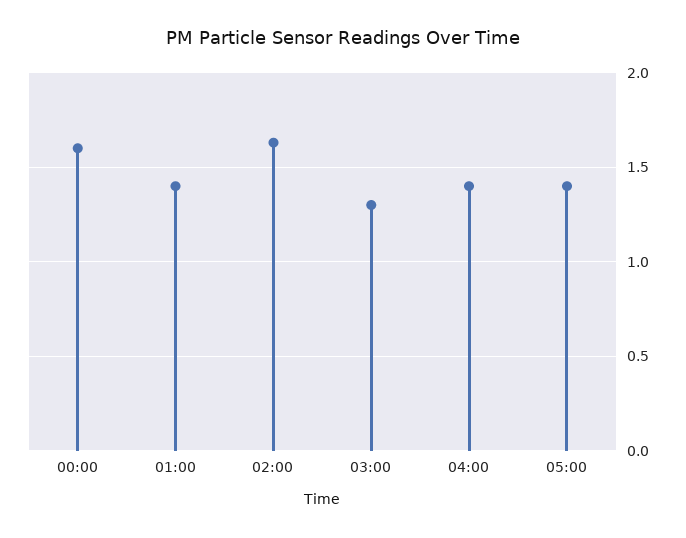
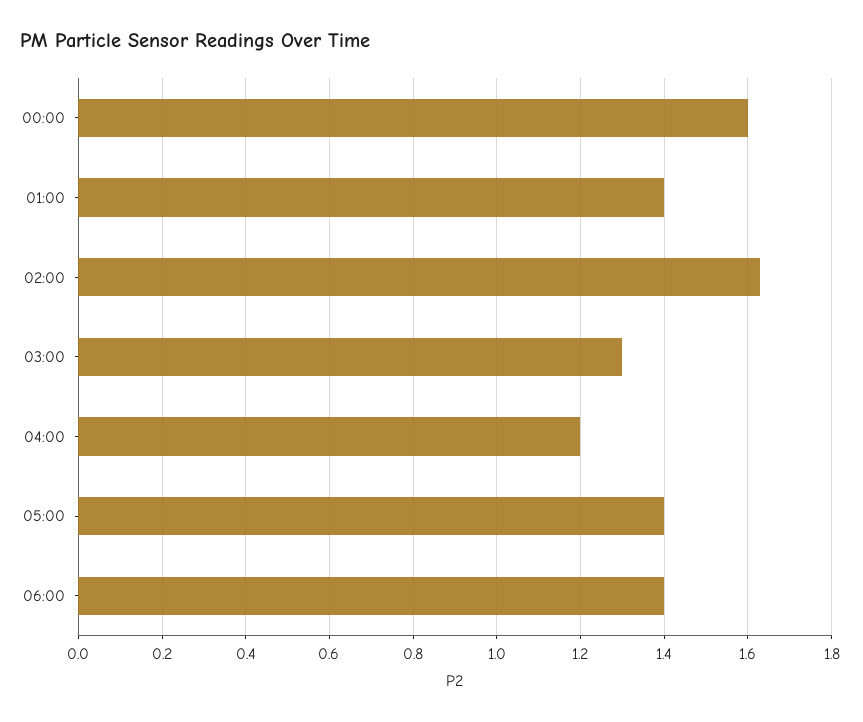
04:00: 1.4 -> 1.2
06:00: none -> 1.4

